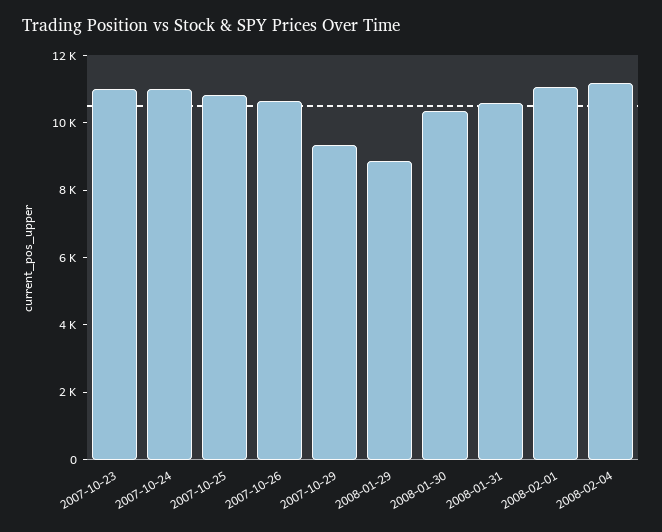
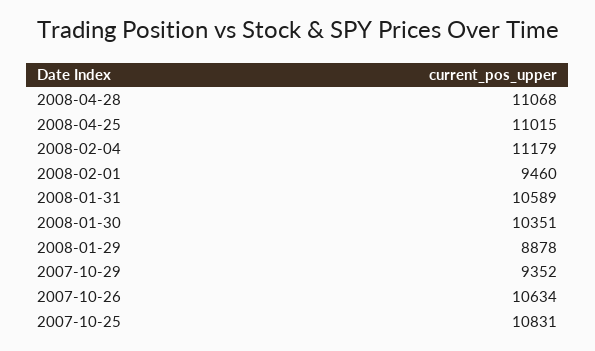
2007-10-23: 11000 -> none
2007-10-24: 11000 -> none
2008-02-01: 11000 -> 9460
2008-04-28: none -> 11068
2008-04-25: none -> 11015

